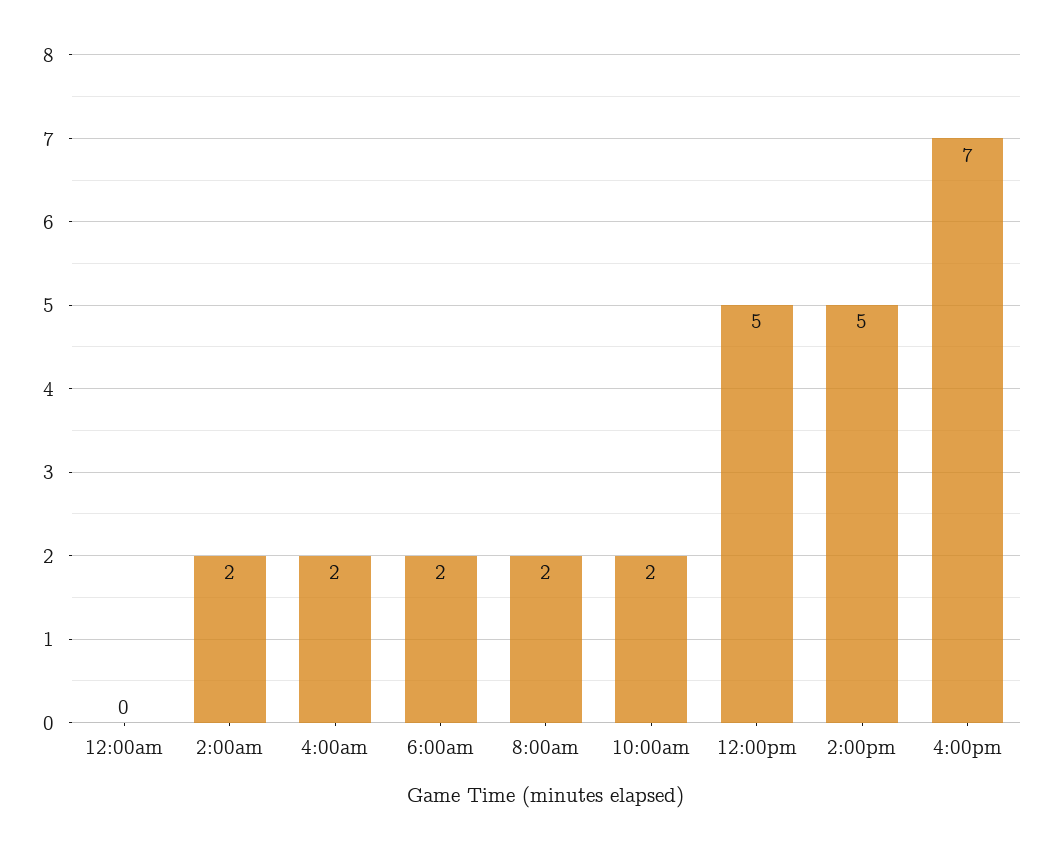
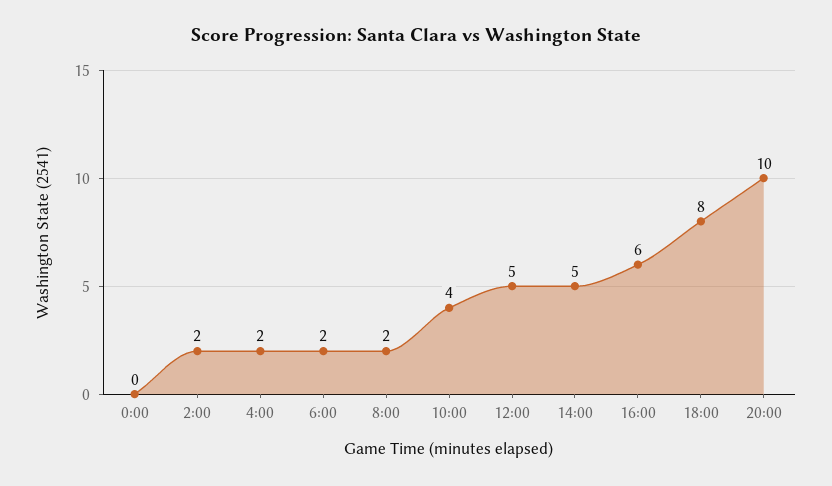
10:00am: 2 -> 4
4:00pm: 7 -> 6
18:00: none -> 8
20:00: none -> 10

